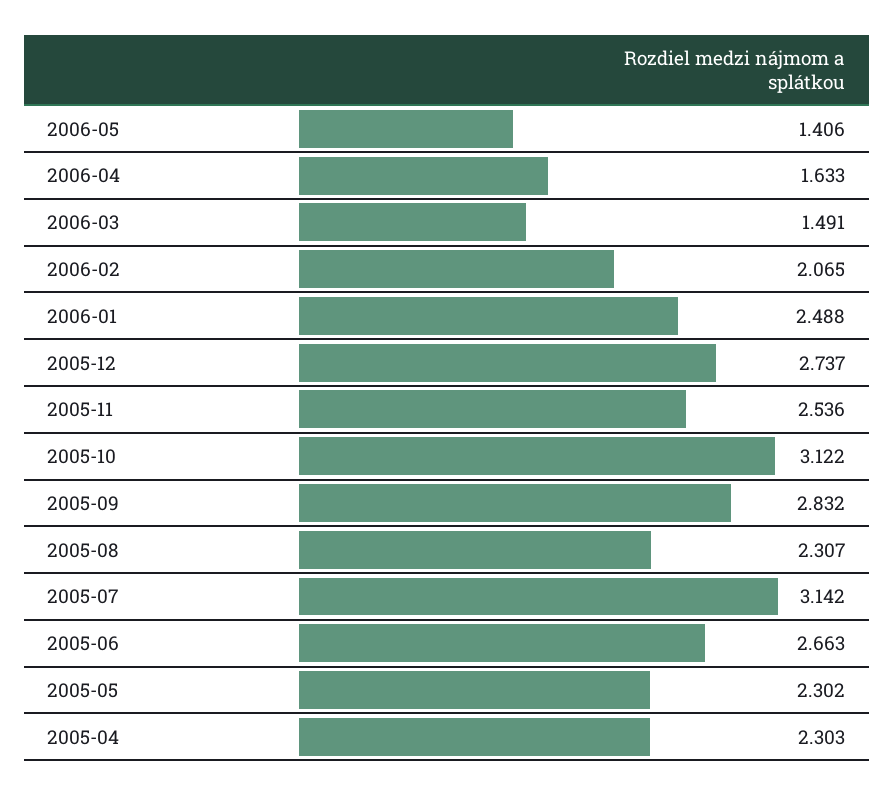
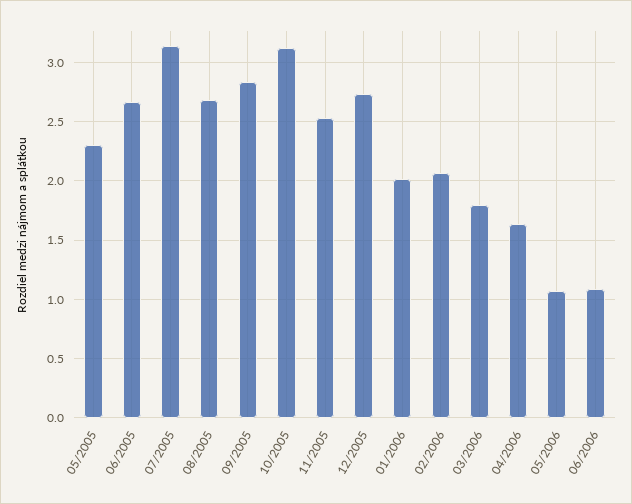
2006-05: 1.406 -> 1.1
2006-03: 1.491 -> 1.8
2006-01: 2.488 -> 2
2005-08: 2.307 -> 2.7
2005-04: 2.303 -> none
06/2006: none -> 1.1

